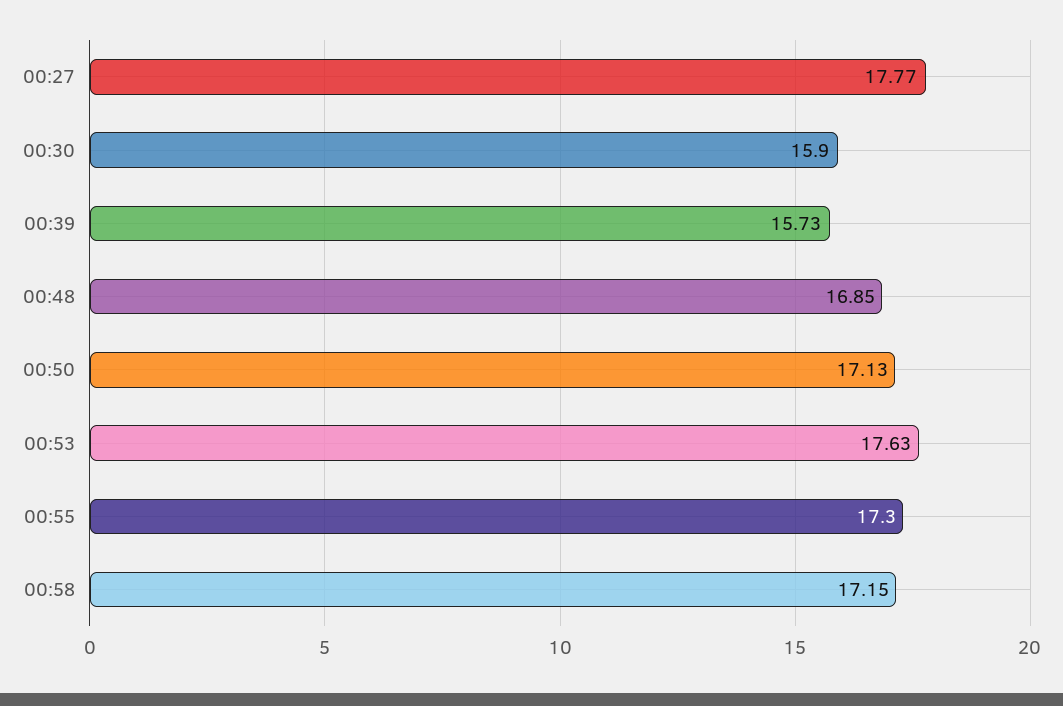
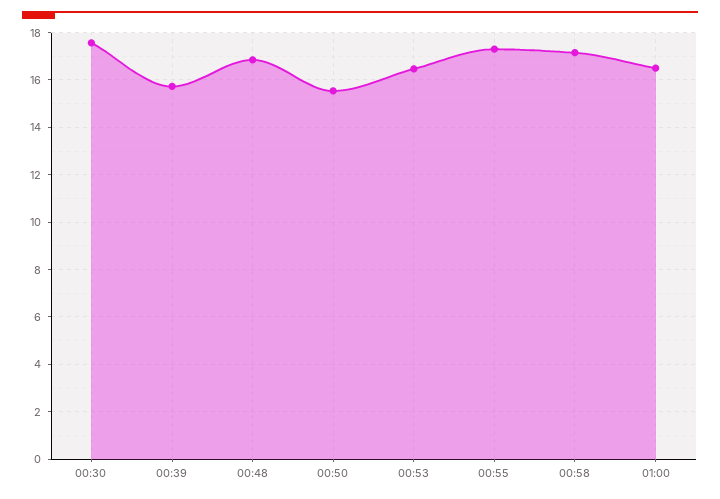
00:27: 17.77 -> none
00:30: 15.9 -> 17.5
00:50: 17.13 -> 15.5
00:53: 17.63 -> 16.5
01:00: none -> 16.5

